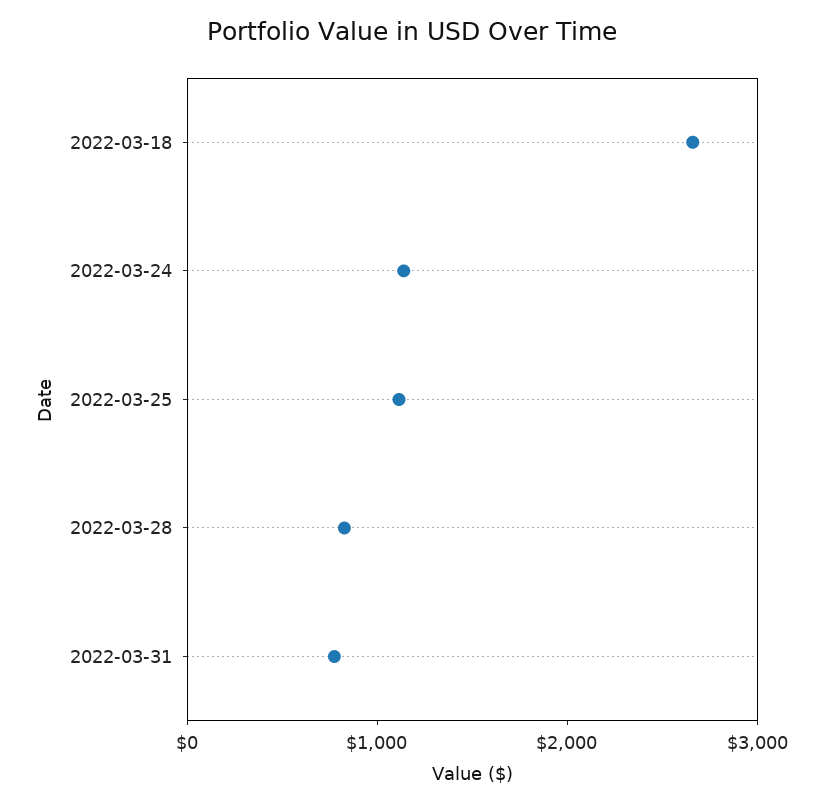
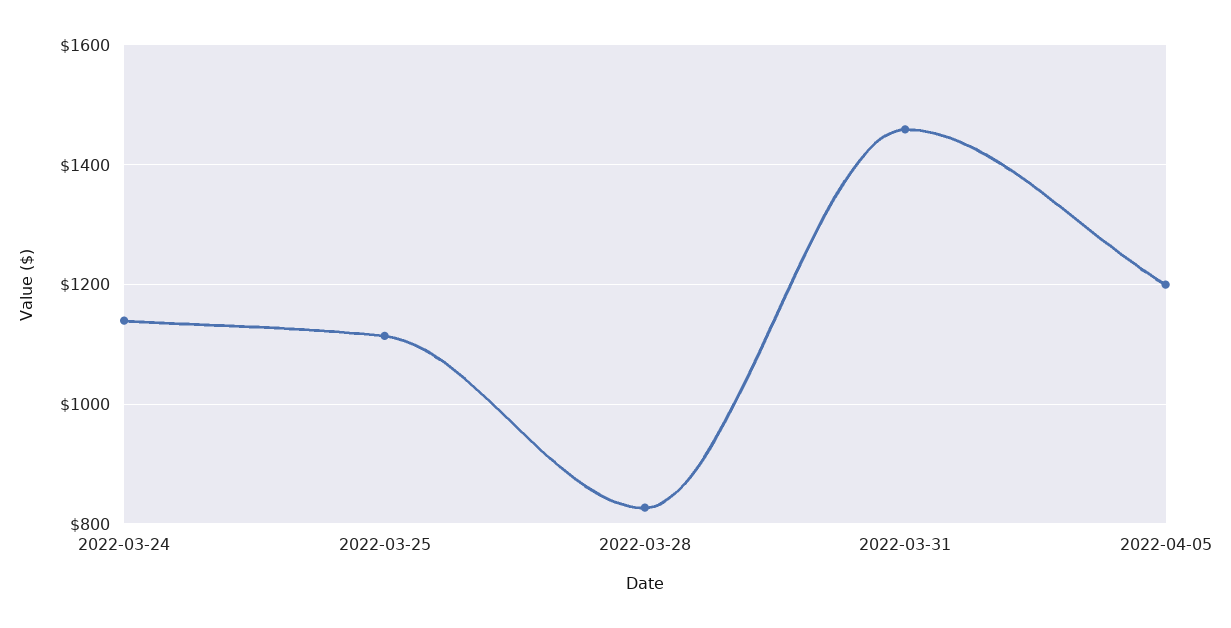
2022-03-18: 2600 -> none
2022-03-31: 800 -> 1460
2022-04-05: none -> 1200

